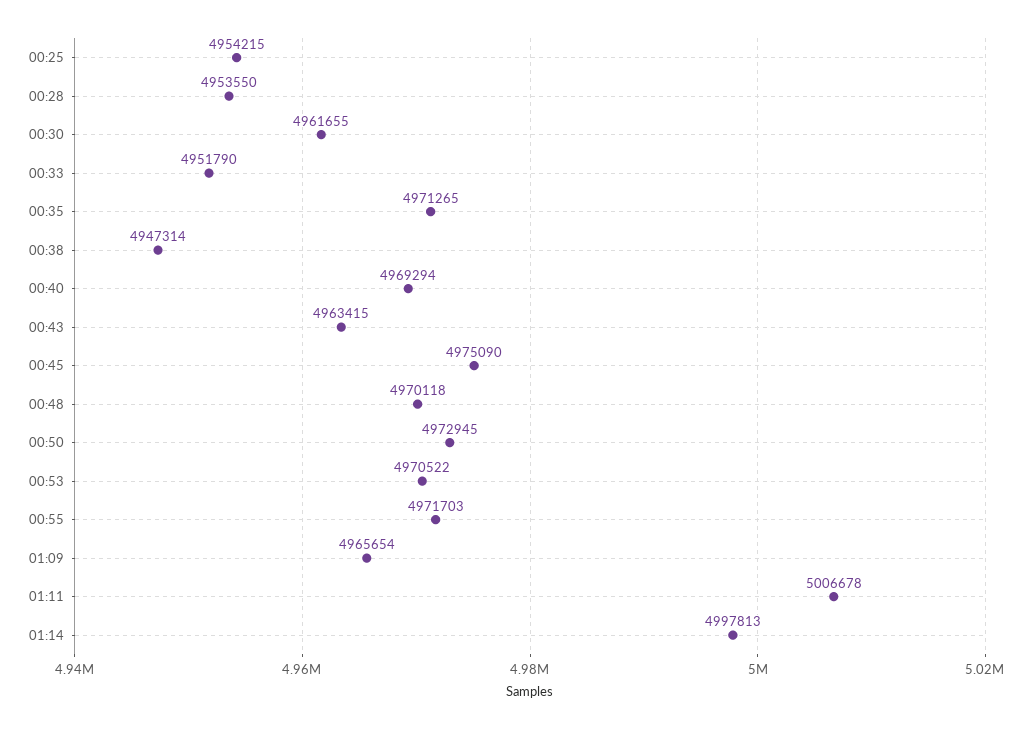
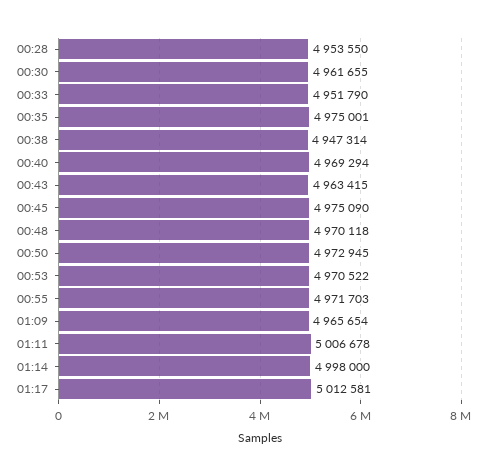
00:25: 4954215 -> none
00:35: 4971265 -> 4975001
01:14: 4997813 -> 4998000
01:17: none -> 5012581

